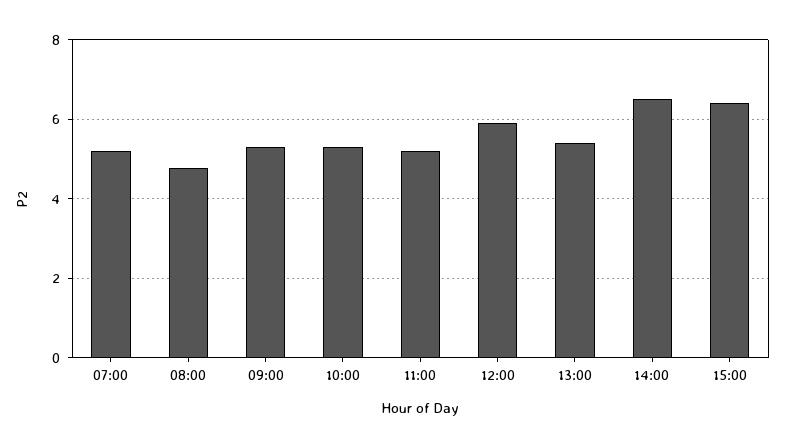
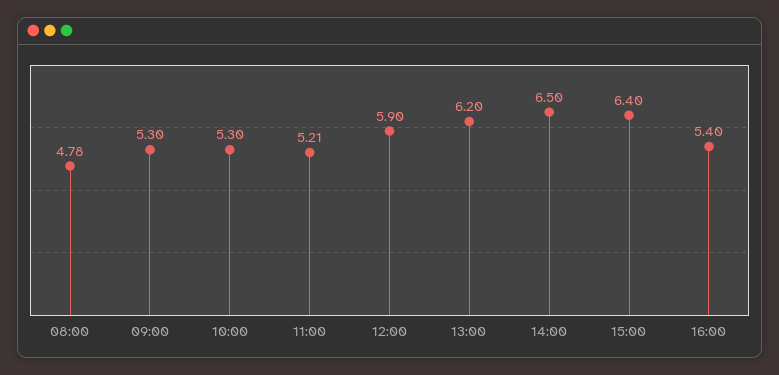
07:00: 5.2 -> none
13:00: 5.4 -> 6.2
16:00: none -> 5.4

